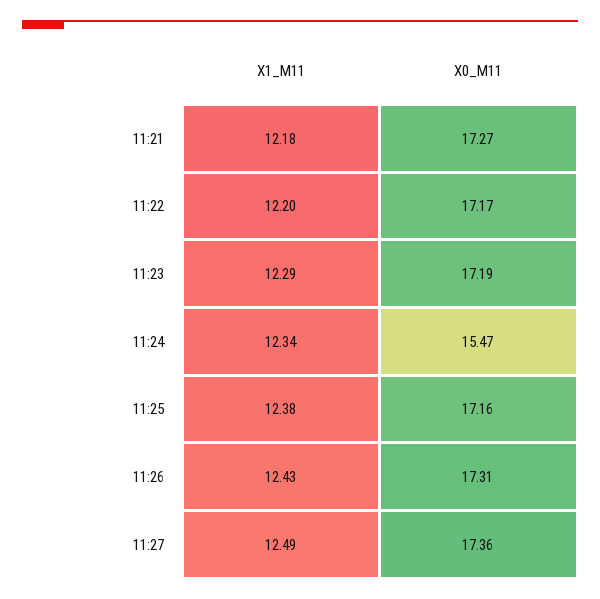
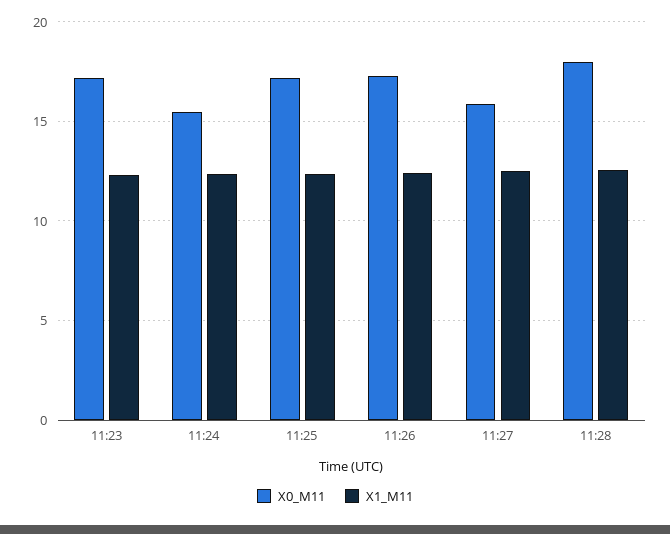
X1_M11, 11:21: 12.18 -> none
X0_M11, 11:21: 17.27 -> none
X1_M11, 11:22: 12.2 -> none
X0_M11, 11:22: 17.17 -> none
X0_M11, 11:27: 17.36 -> 16
X0_M11, 11:28: none -> 18
X1_M11, 11:28: none -> 12.5

